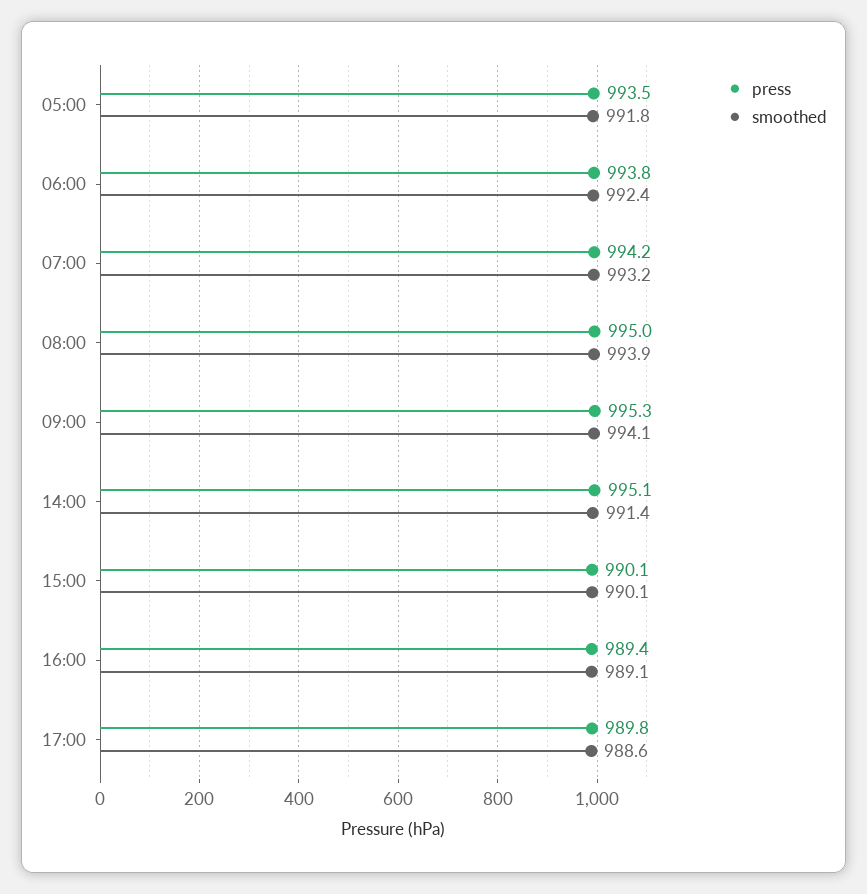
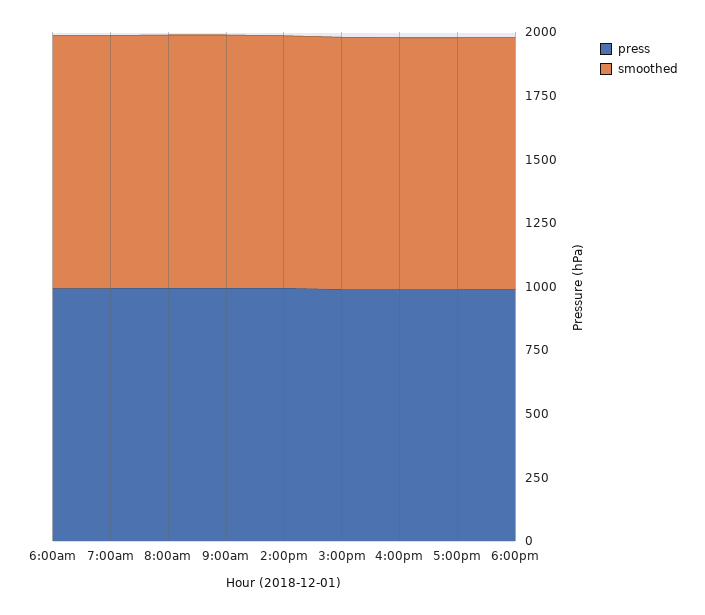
press, 05:00: 993.5 -> none
smoothed, 05:00: 991.8 -> none
press, 6:00pm: none -> 1000
smoothed, 6:00pm: none -> 1000

